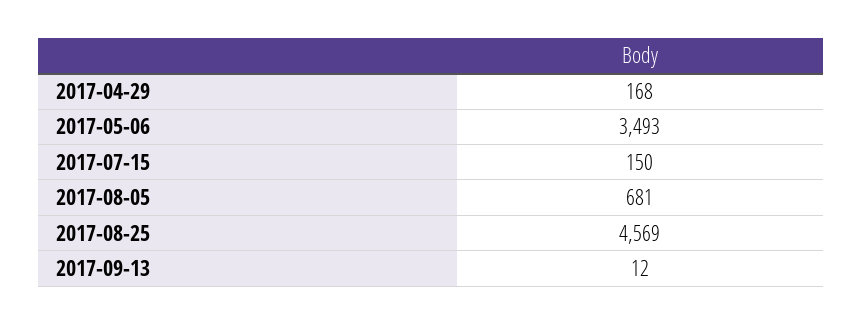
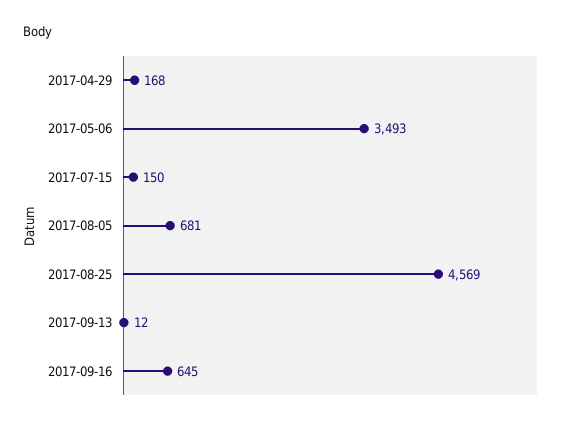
2017-09-16: none -> 645

